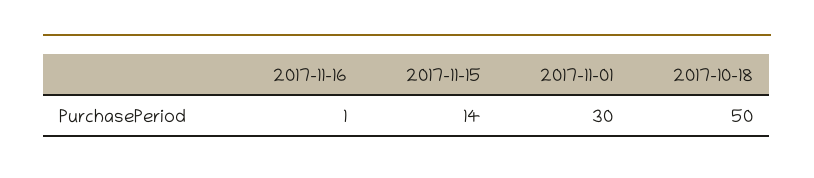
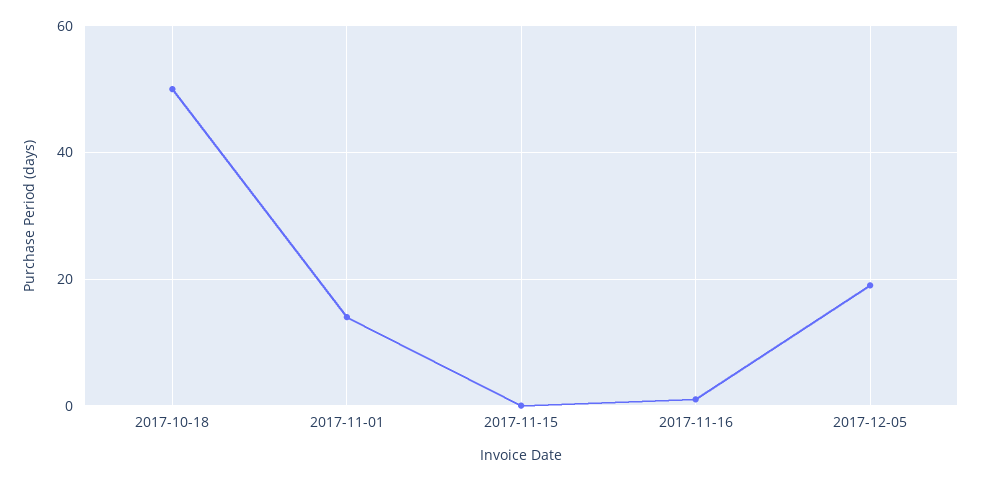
2017-11-15: 14 -> 0
2017-11-01: 30 -> 15
2017-12-05: none -> 20

